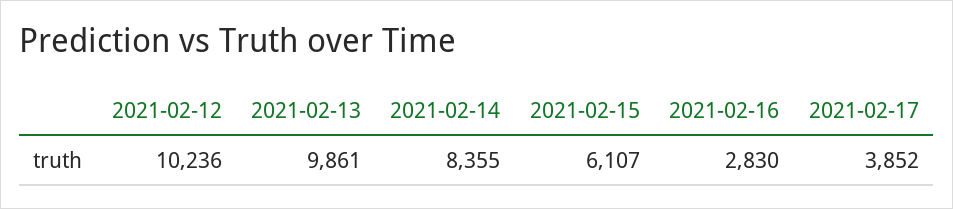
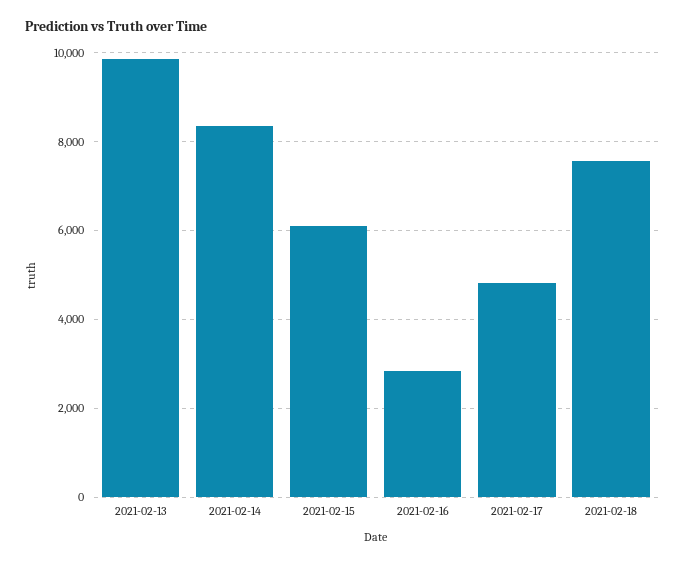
2021-02-12: 10236 -> none
2021-02-17: 3852 -> 4800
2021-02-18: none -> 7600

